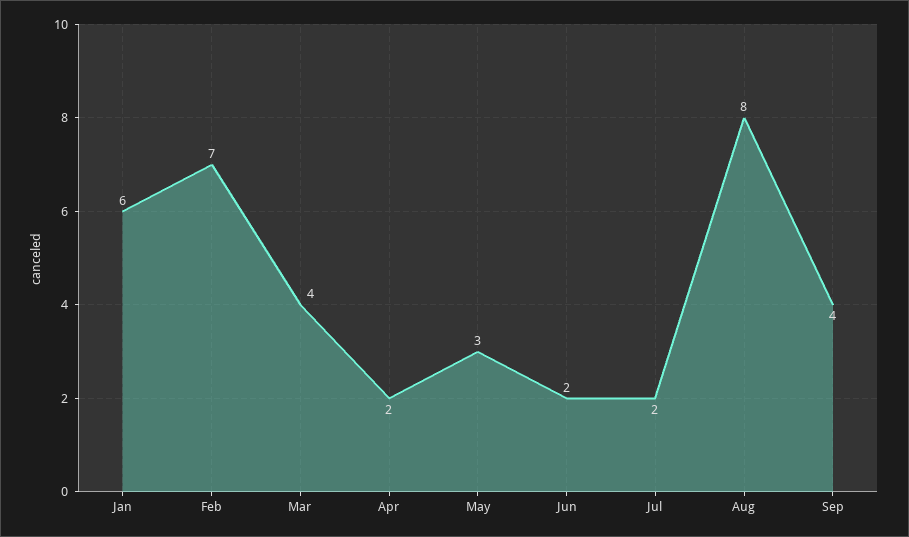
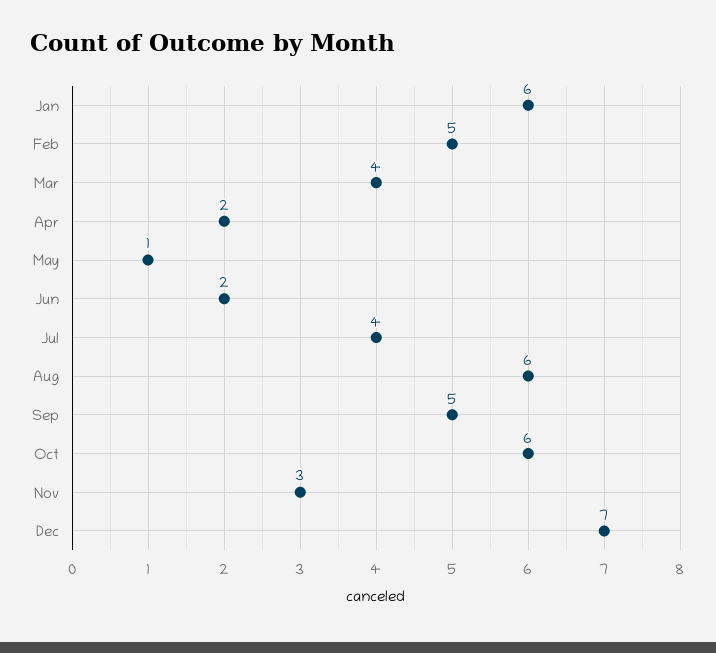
Feb: 7 -> 5
May: 3 -> 1
Jul: 2 -> 4
Aug: 8 -> 6
Sep: 4 -> 5
Oct: none -> 6
Nov: none -> 3
Dec: none -> 7

